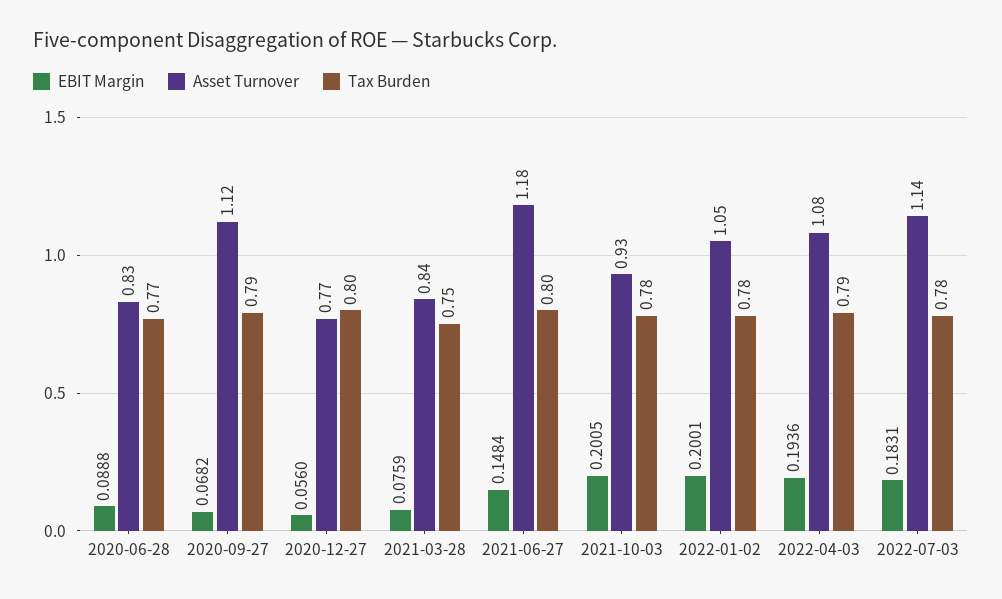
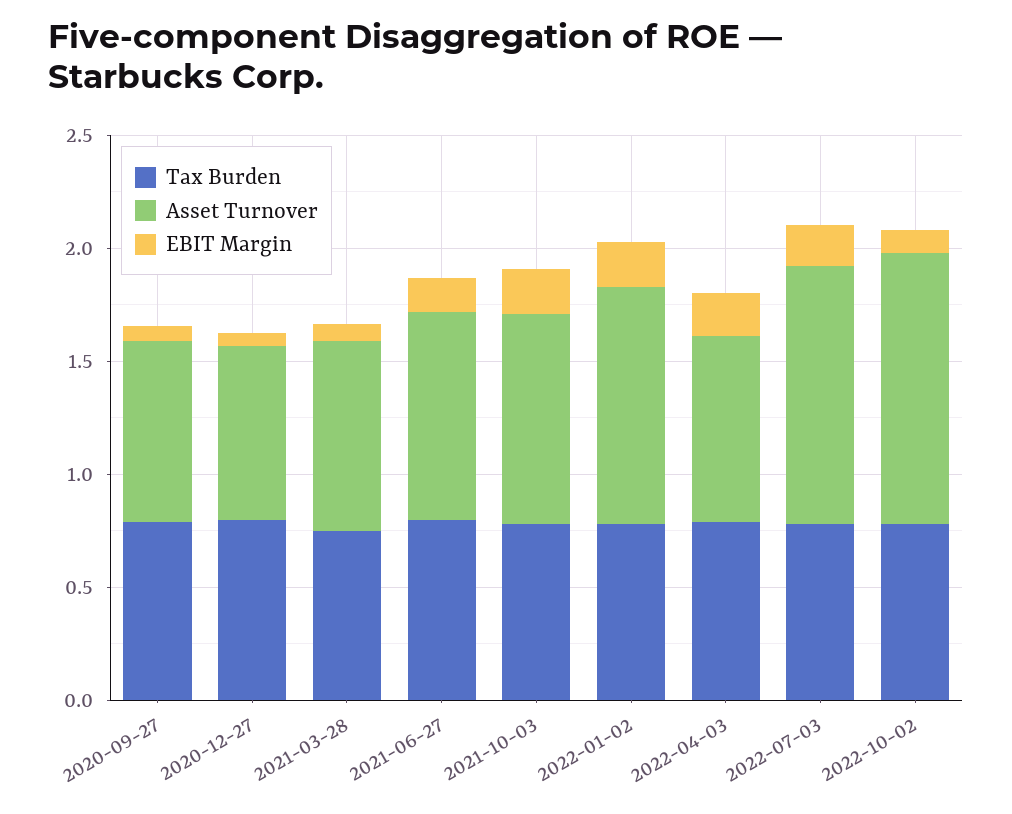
EBIT Margin, 2020-06-28: 0.0888 -> none
Asset Turnover, 2020-06-28: 0.83 -> none
Tax Burden, 2020-06-28: 0.77 -> none
Asset Turnover, 2020-09-27: 1.12 -> 0.8
Asset Turnover, 2021-06-27: 1.18 -> 0.9
Asset Turnover, 2022-04-03: 1.08 -> 0.8
Tax Burden, 2022-10-02: none -> 0.8
Asset Turnover, 2022-10-02: none -> 1.2
EBIT Margin, 2022-10-02: none -> 0.1

